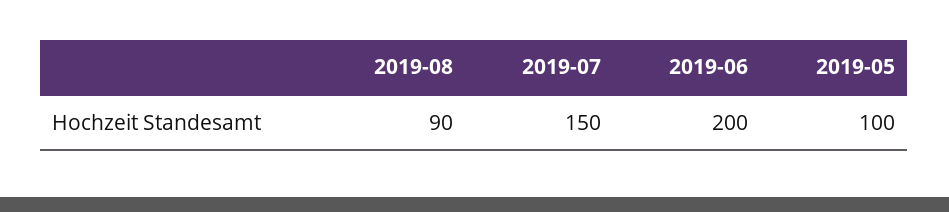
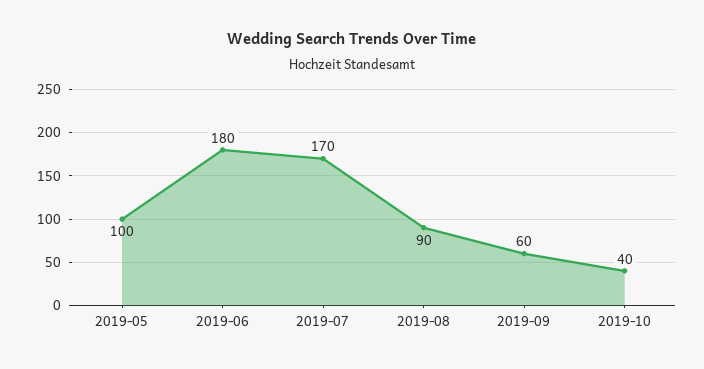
2019-07: 150 -> 170
2019-06: 200 -> 180
2019-09: none -> 60
2019-10: none -> 40

